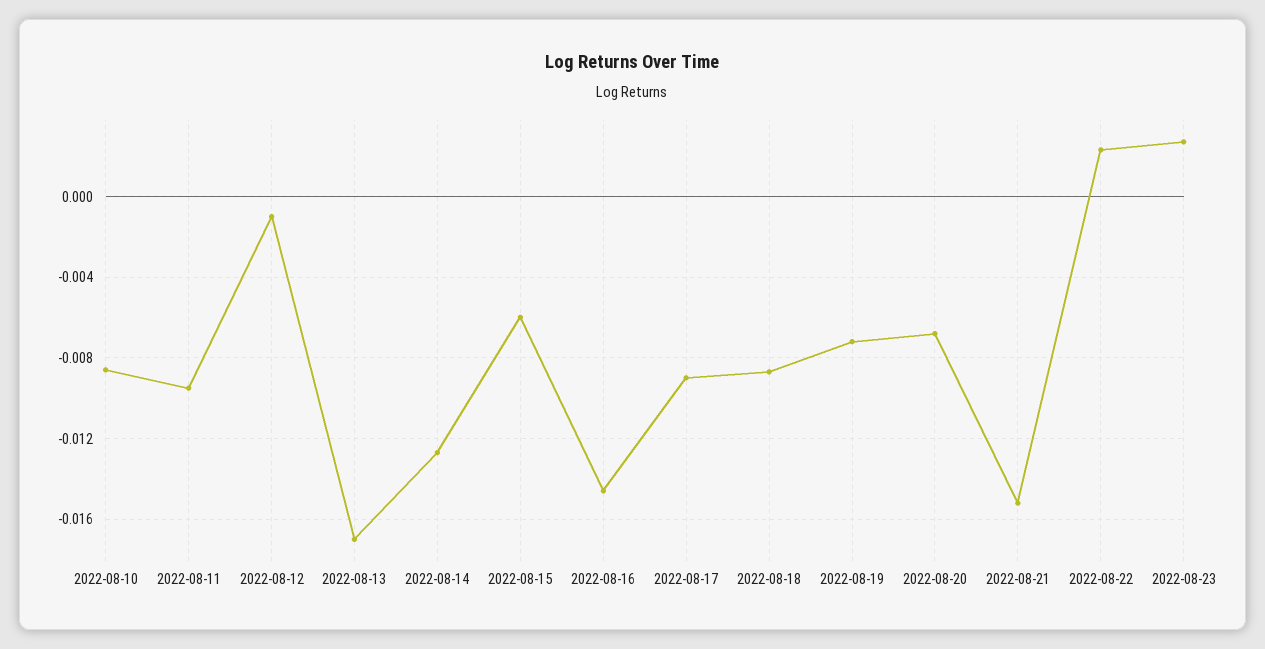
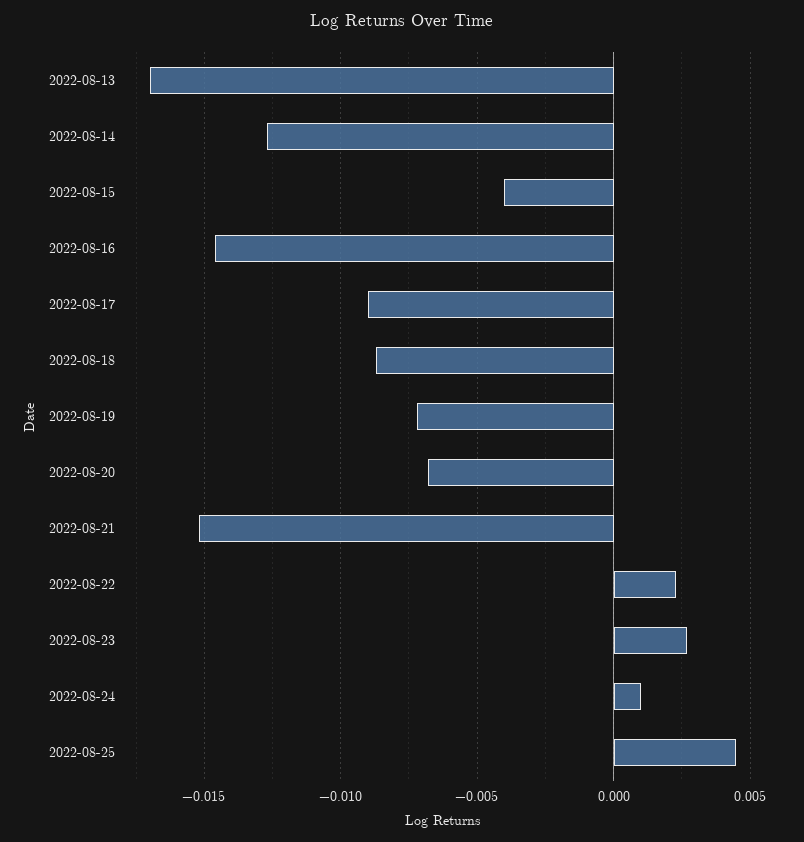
2022-08-10: -0.0085 -> none
2022-08-11: -0.0095 -> none
2022-08-12: -0.001 -> none
2022-08-15: -0.006 -> -0.004
2022-08-24: none -> 0.001
2022-08-25: none -> 0.0045

